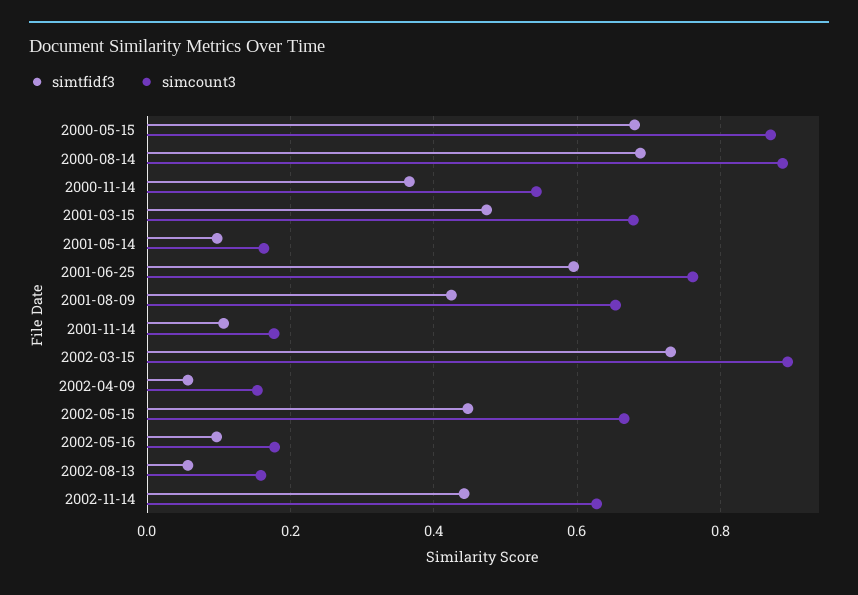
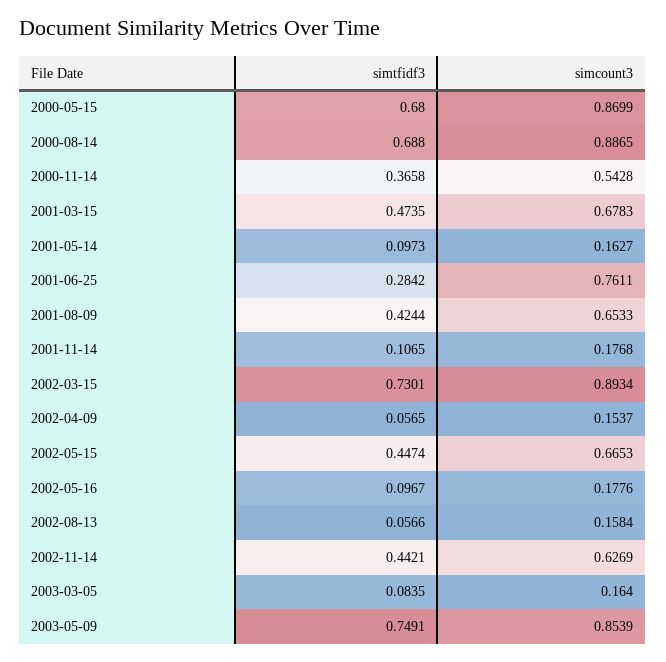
simtfidf3, 2001-06-25: 0.6 -> 0.2842
simtfidf3, 2003-03-05: none -> 0.0835
simcount3, 2003-03-05: none -> 0.164
simtfidf3, 2003-05-09: none -> 0.7491
simcount3, 2003-05-09: none -> 0.8539

